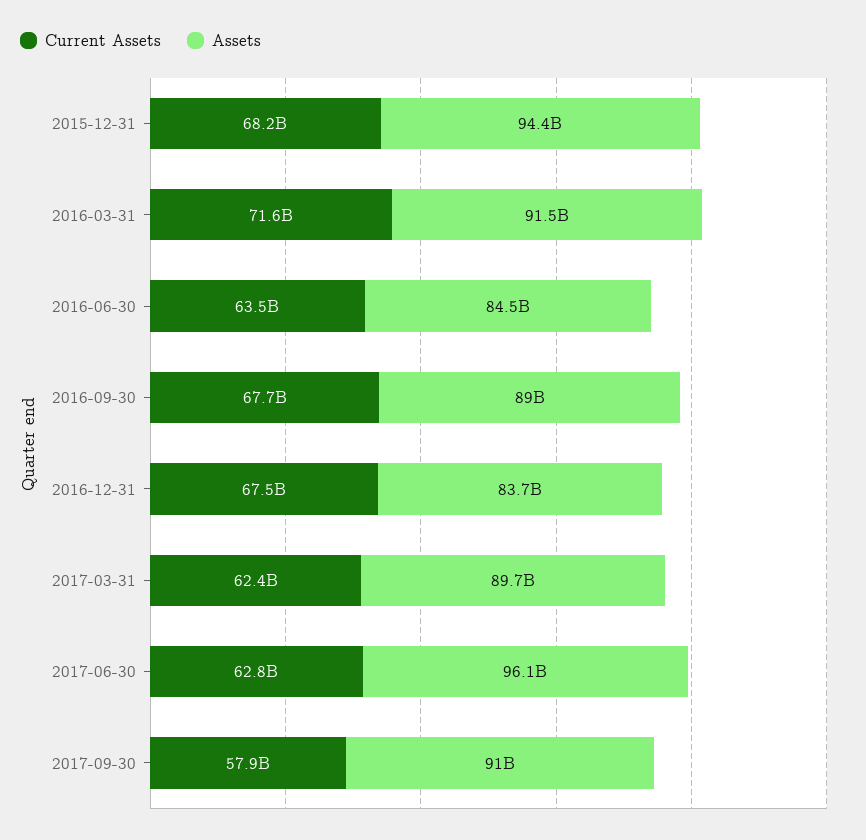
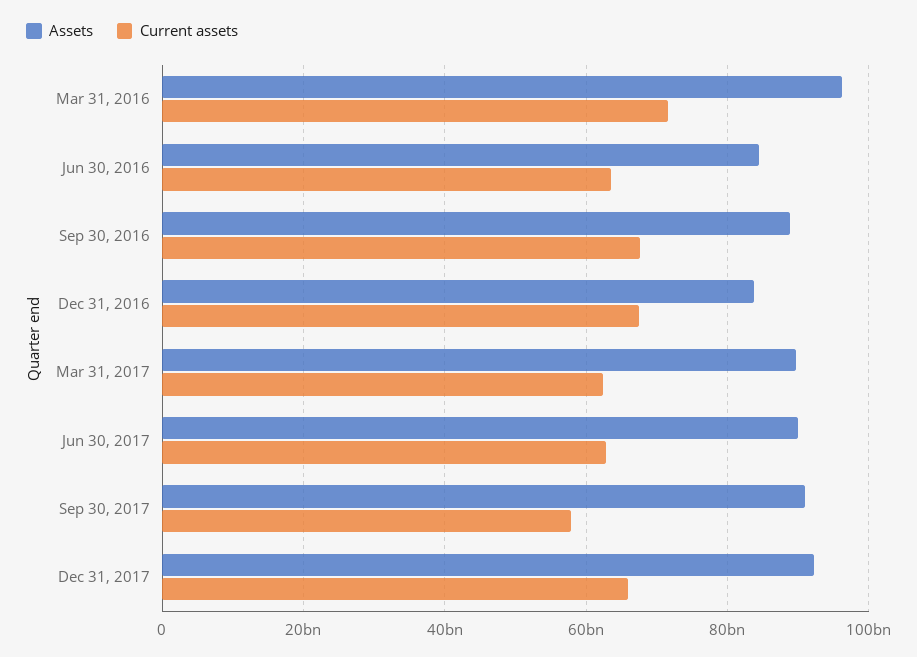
Current Assets, 2015-12-31: 68200000000 -> none
Assets, 2015-12-31: 94400000000 -> none
Assets, 2016-03-31: 91500000000 -> 96000000000
Assets, 2017-06-30: 96100000000 -> 90000000000
Assets, Dec 31, 2017: none -> 92000000000
Current Assets, Dec 31, 2017: none -> 66000000000

